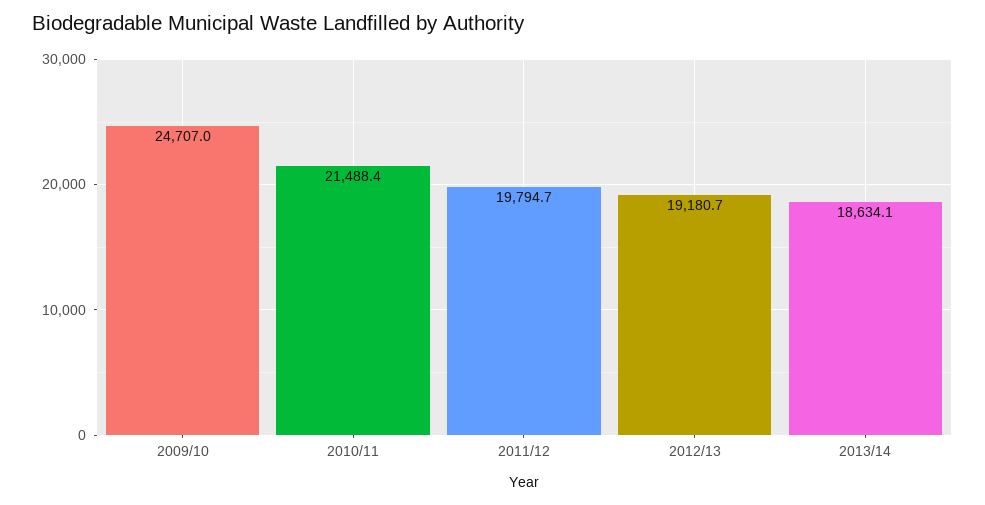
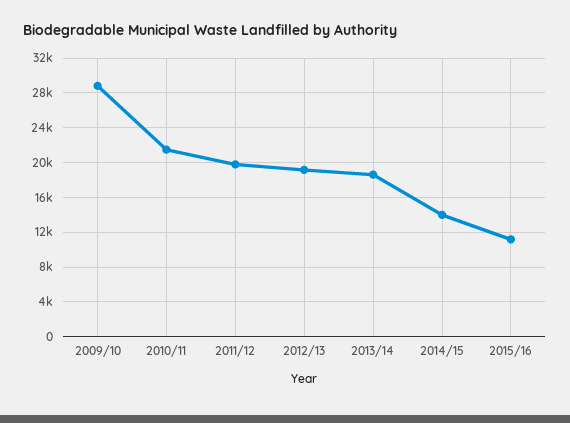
2009/10: 24707 -> 29000
2014/15: none -> 14000
2015/16: none -> 11000

